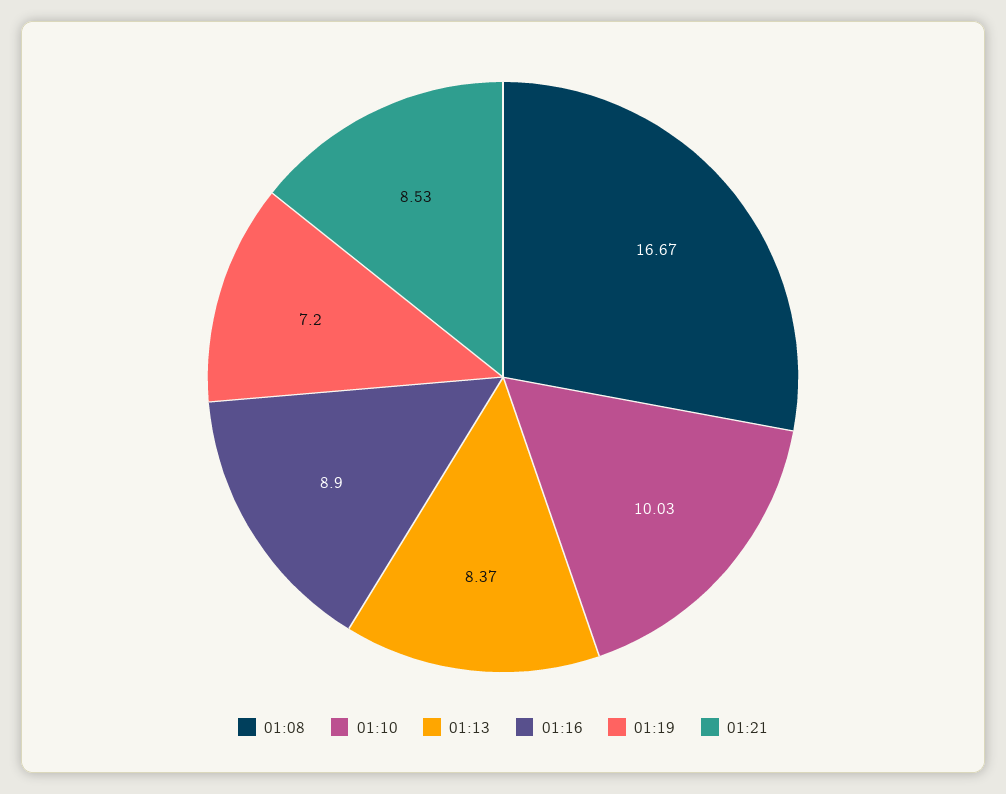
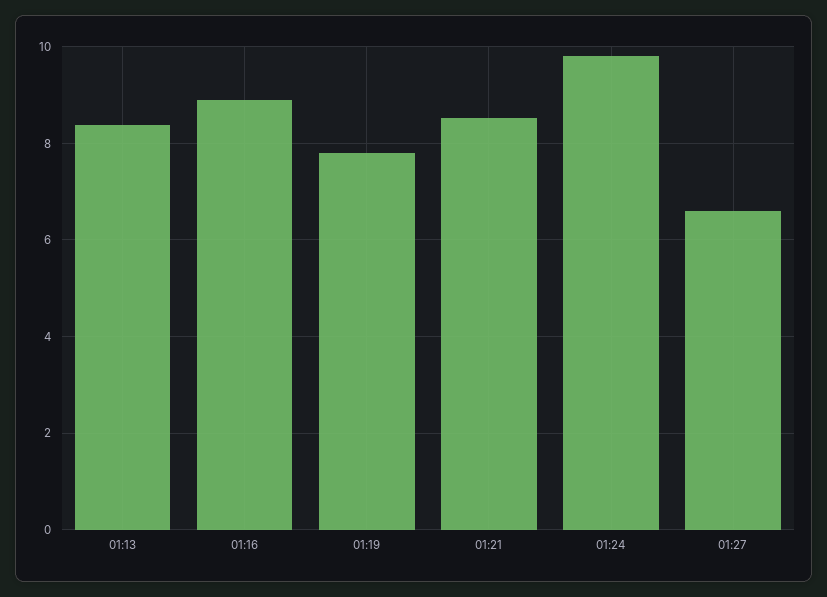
01:08: 16.67 -> none
01:10: 10.03 -> none
01:19: 7.2 -> 7.8
01:24: none -> 9.8
01:27: none -> 6.6

